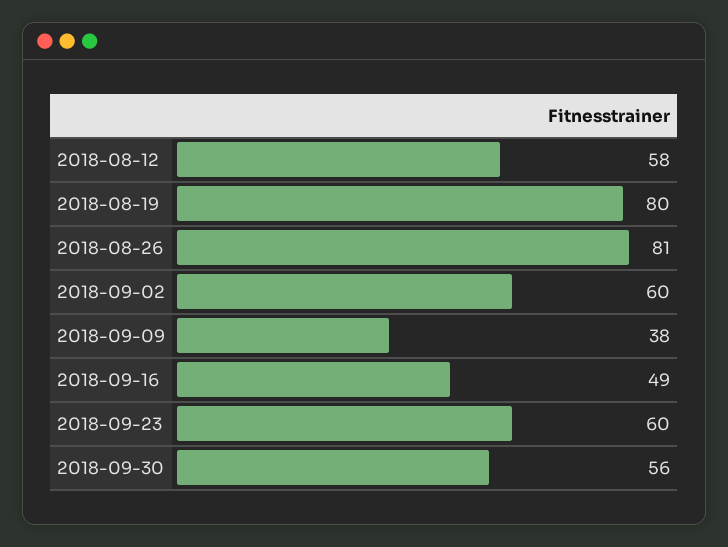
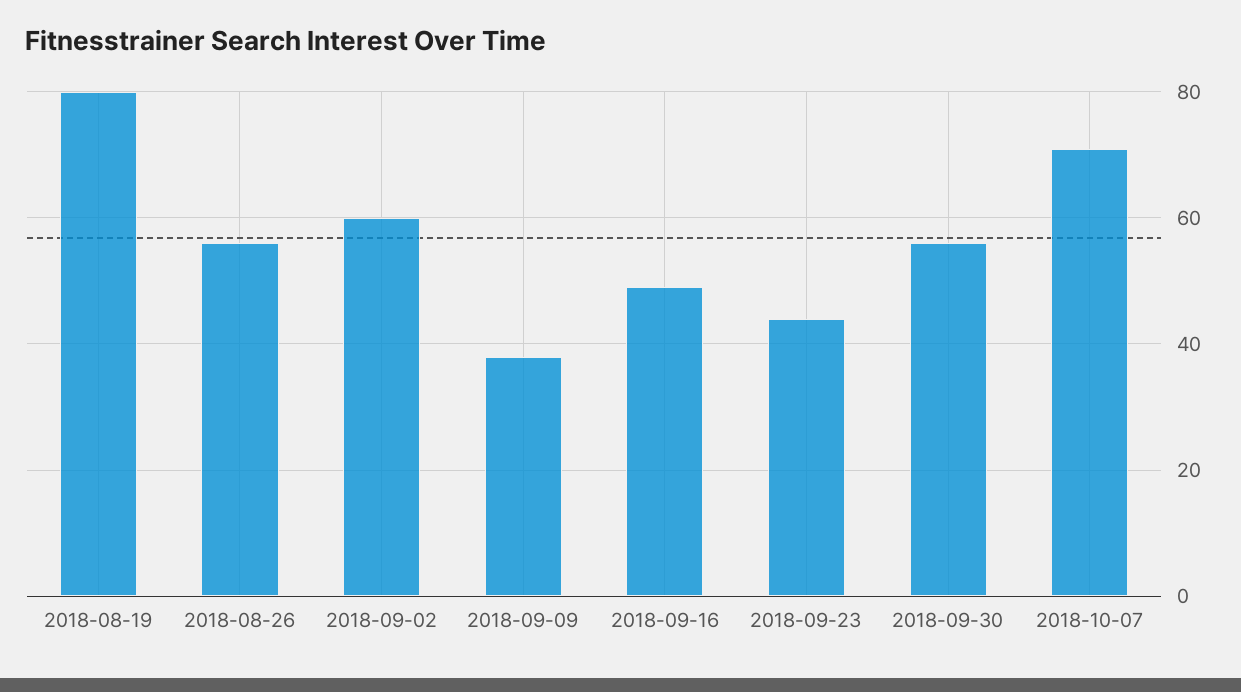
2018-08-12: 58 -> none
2018-08-26: 81 -> 55
2018-09-23: 60 -> 45
2018-10-07: none -> 70

